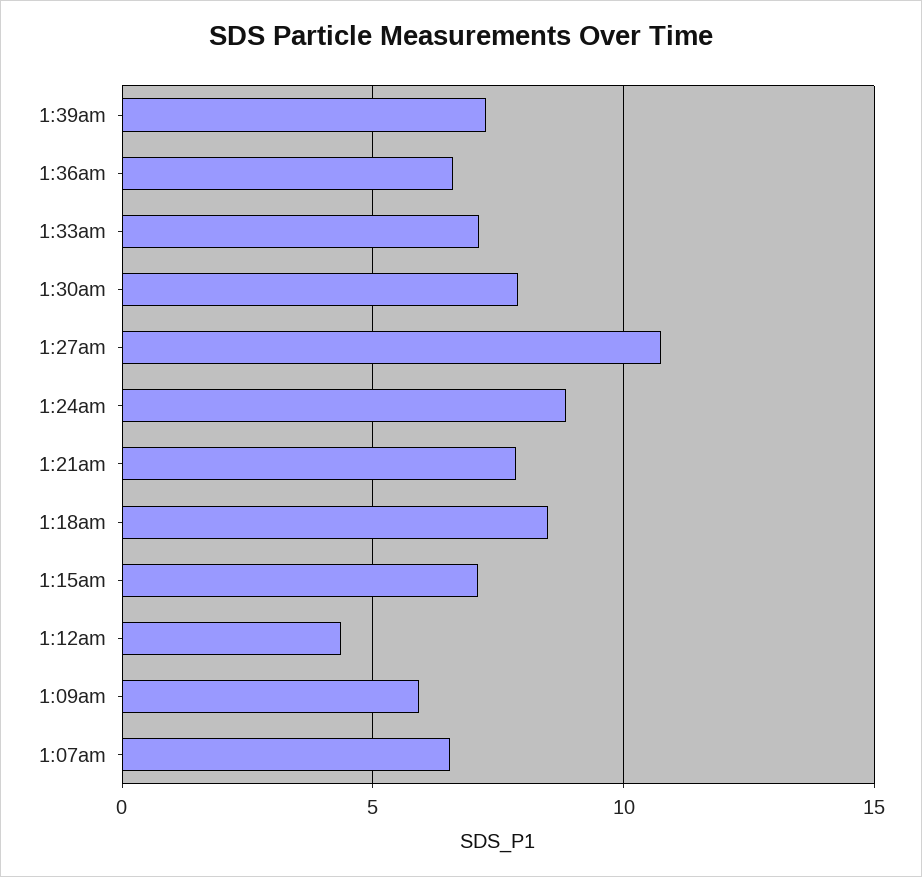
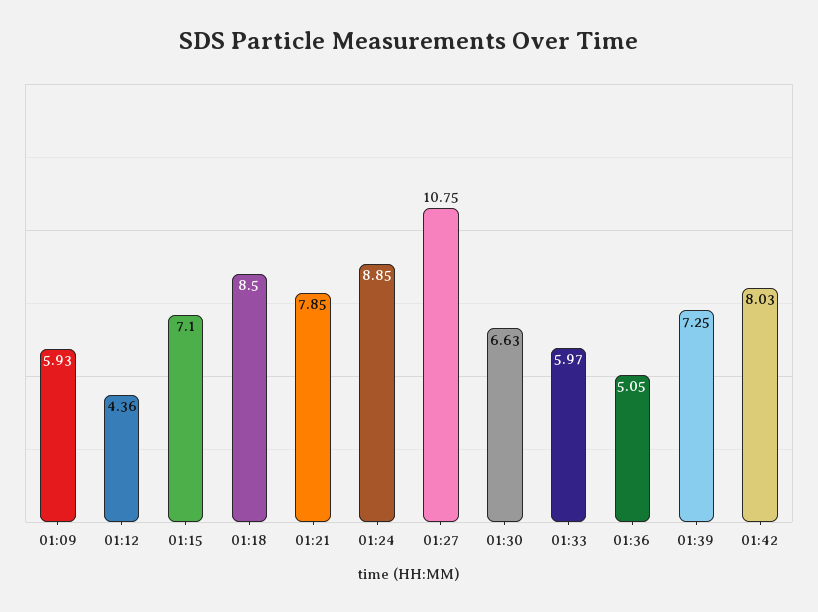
1:36am: 6.5 -> 5.05
1:33am: 7 -> 5.97
1:30am: 8 -> 6.63
1:07am: 6.5 -> none
01:42: none -> 8.03

